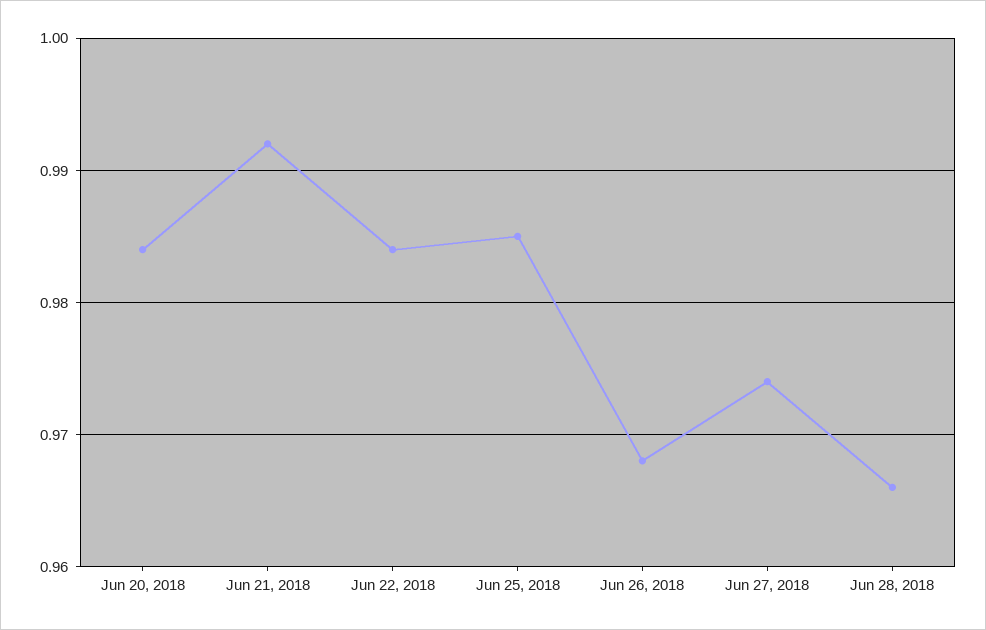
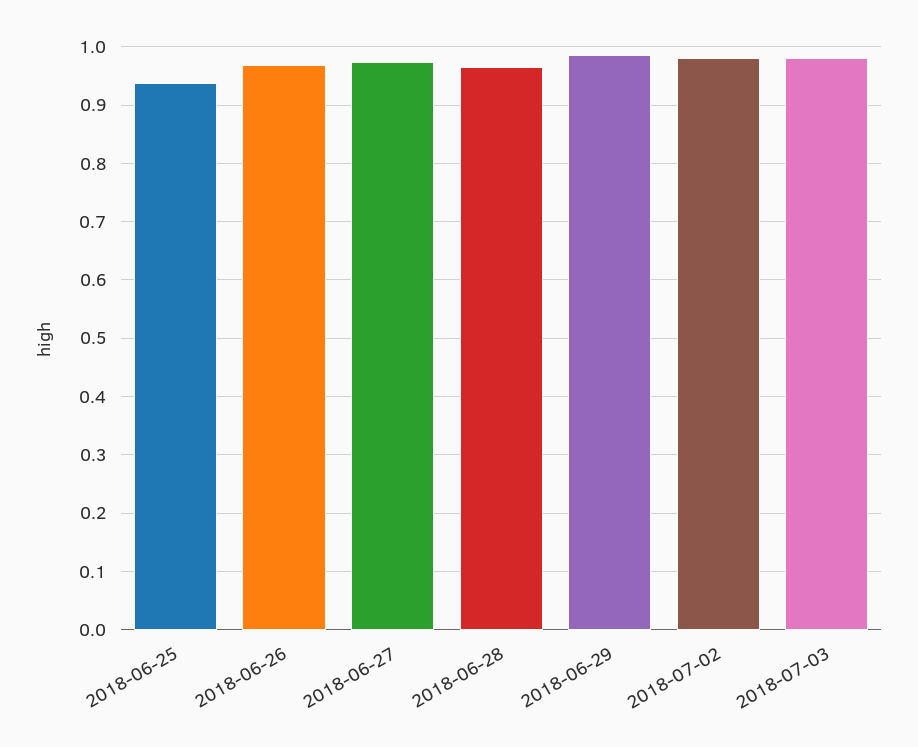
Jun 20, 2018: 0.984 -> none
Jun 21, 2018: 0.992 -> none
Jun 22, 2018: 0.984 -> none
Jun 25, 2018: 0.985 -> 0.94
2018-06-29: none -> 0.98
2018-07-02: none -> 0.98
2018-07-03: none -> 0.98

